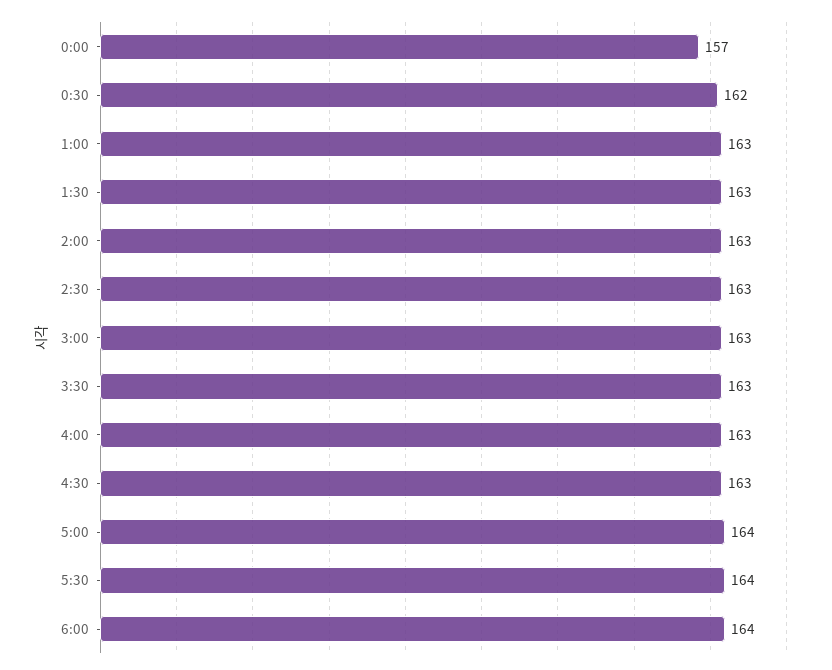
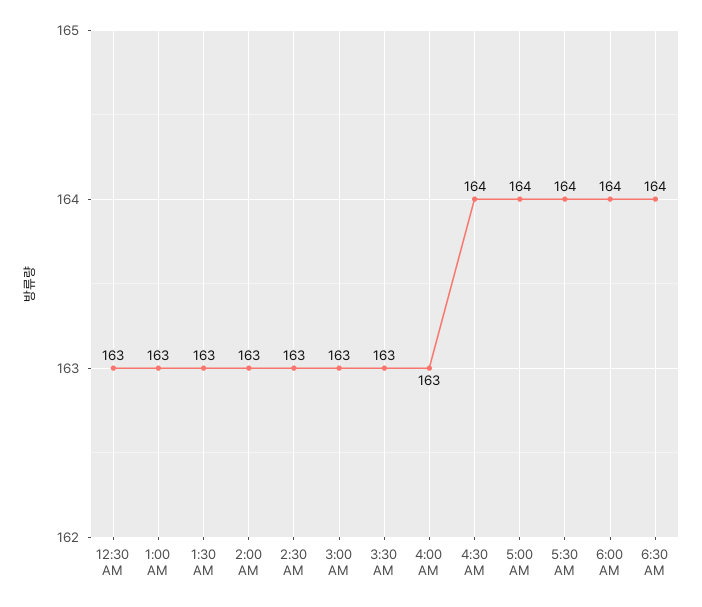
0:00: 157 -> none
0:30: 162 -> 163
4:30: 163 -> 164
6:30 AM: none -> 164

